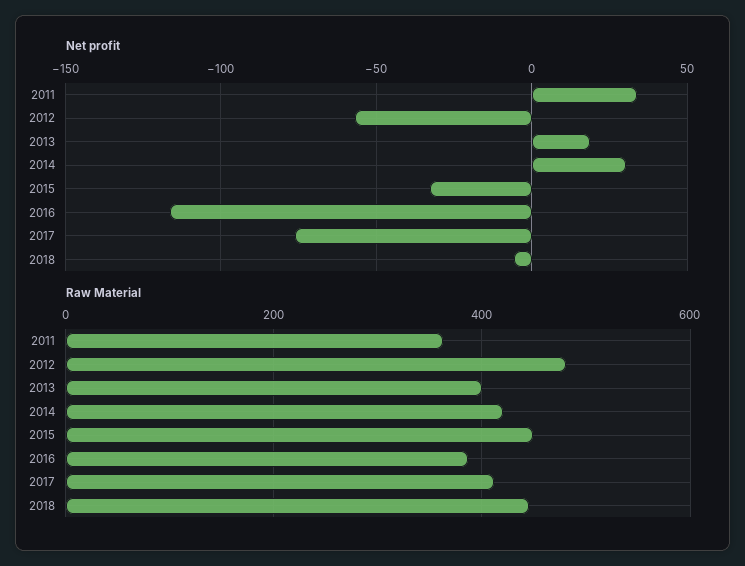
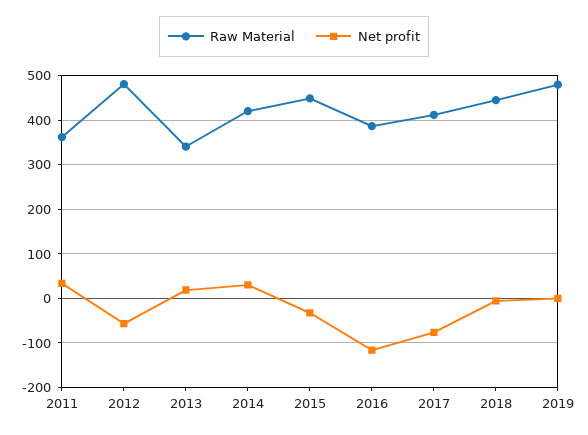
Raw Material, 2013: 400 -> 340
Raw Material, 2019: none -> 480
Net profit, 2019: none -> 0

